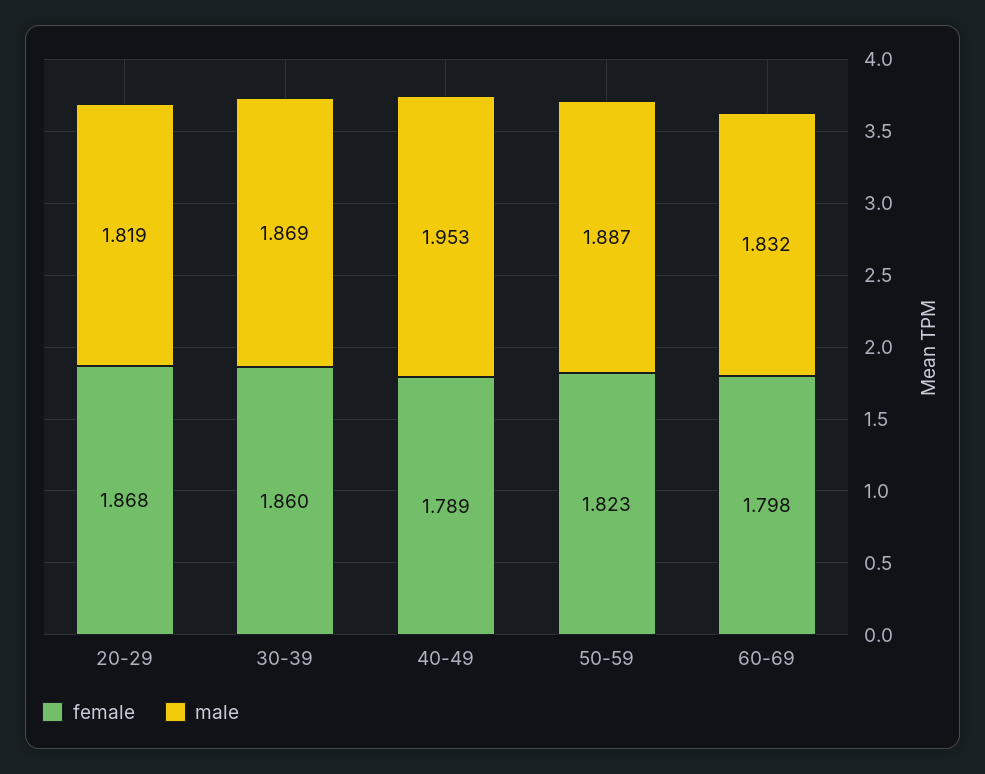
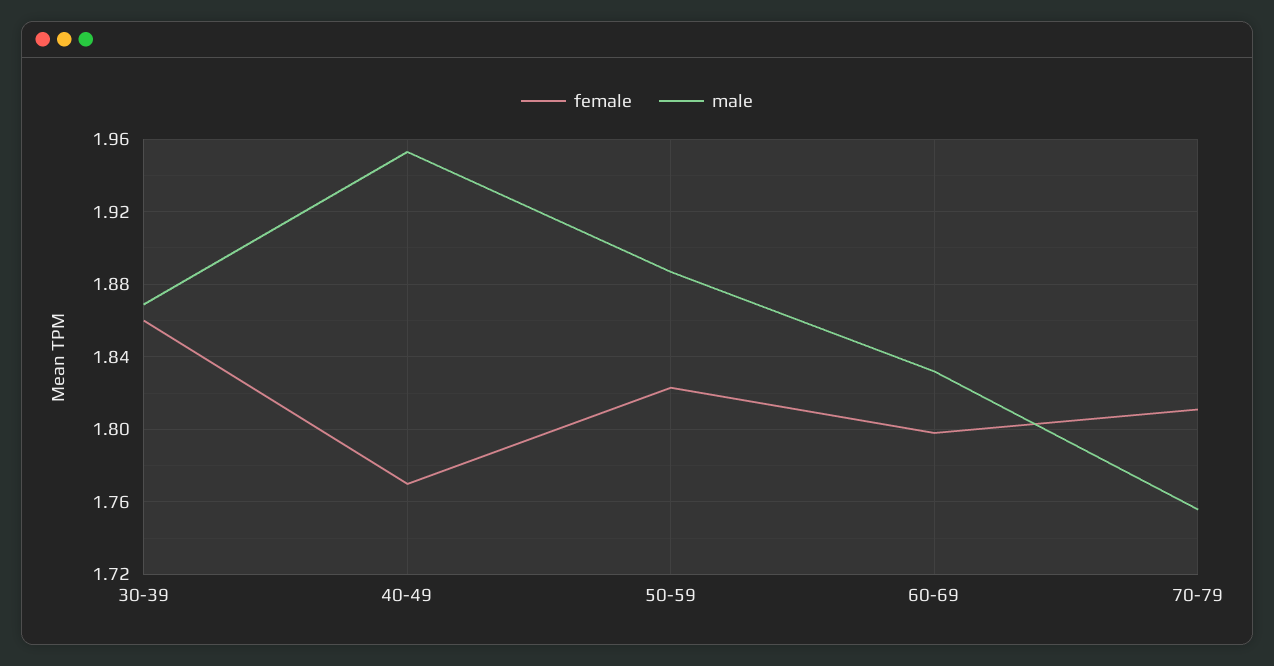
female, 20-29: 1.868 -> none
male, 20-29: 1.819 -> none
female, 40-49: 1.789 -> 1.77
female, 70-79: none -> 1.81
male, 70-79: none -> 1.755

